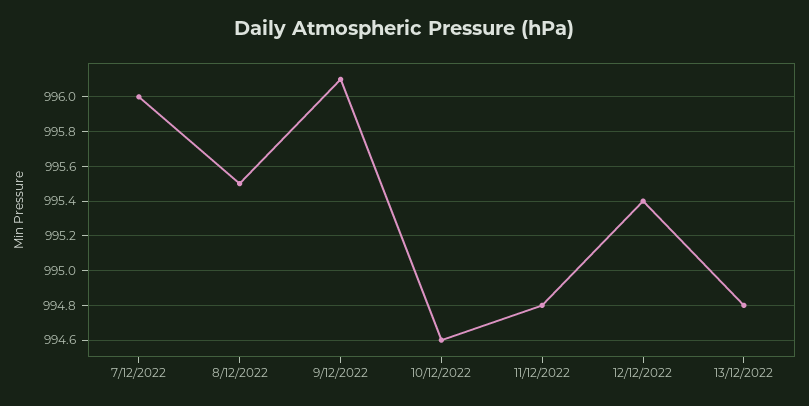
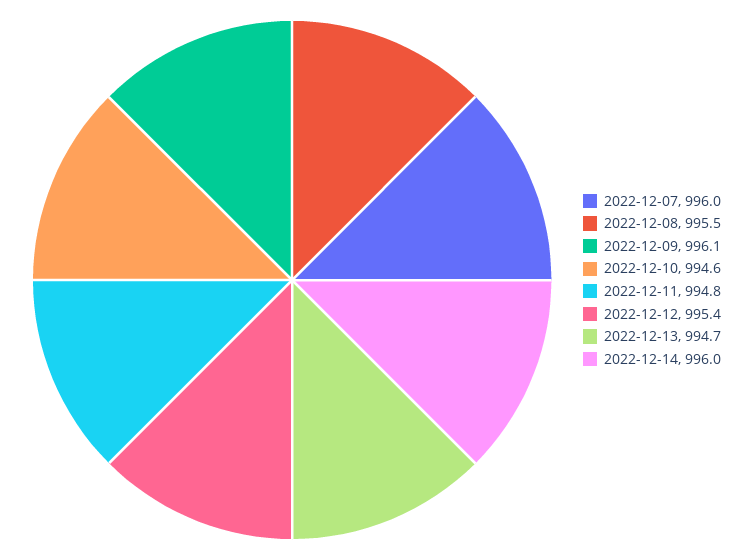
13/12/2022: 994.8 -> 994.7
2022-12-14: none -> 996

